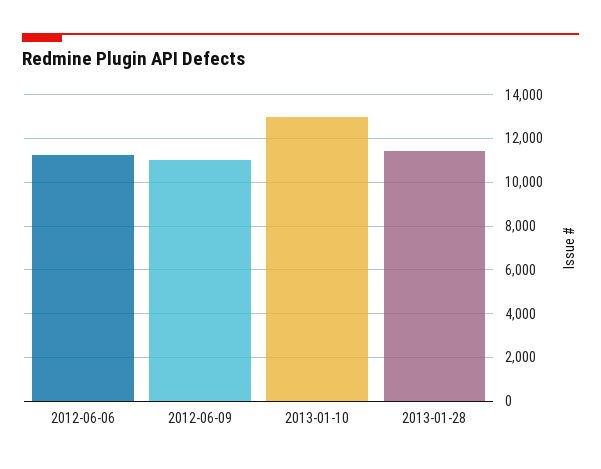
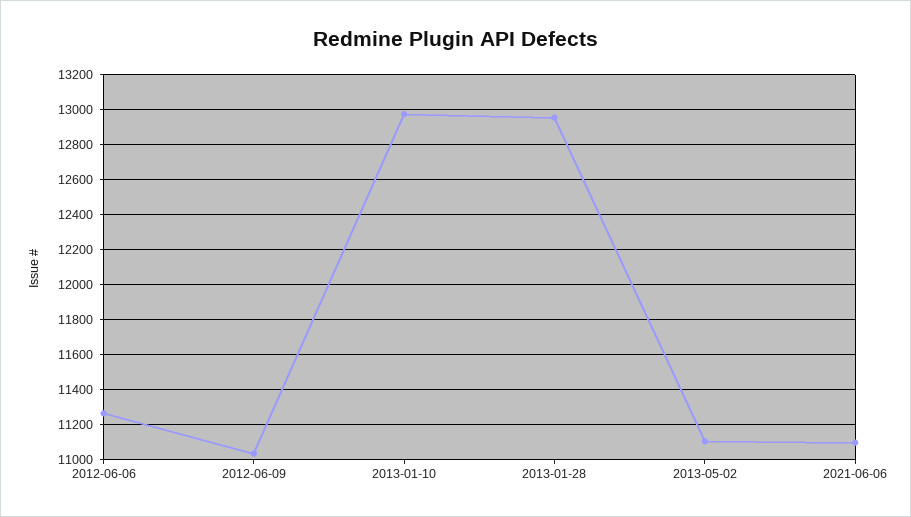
2013-01-28: 11500 -> 12950
2013-05-02: none -> 11100
2021-06-06: none -> 11100

